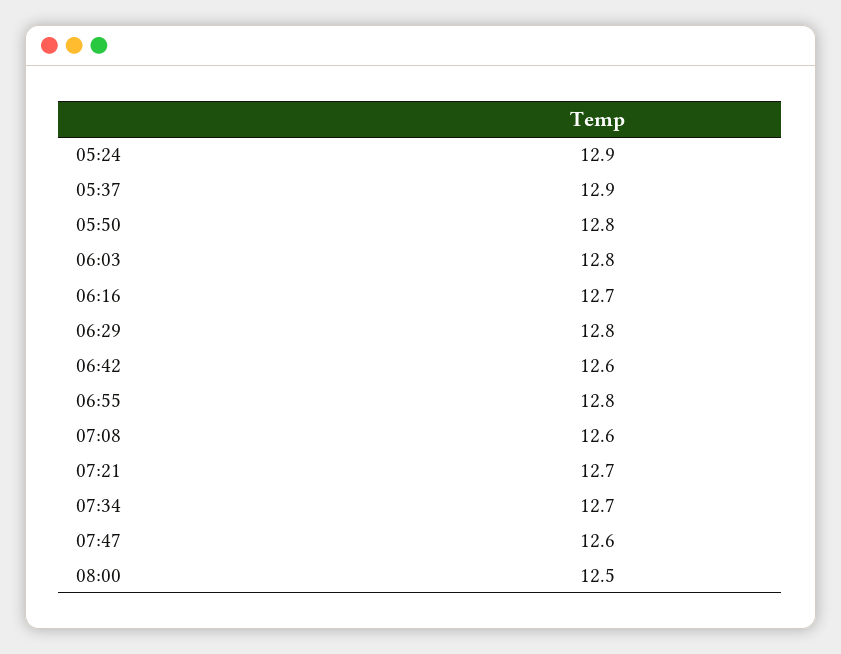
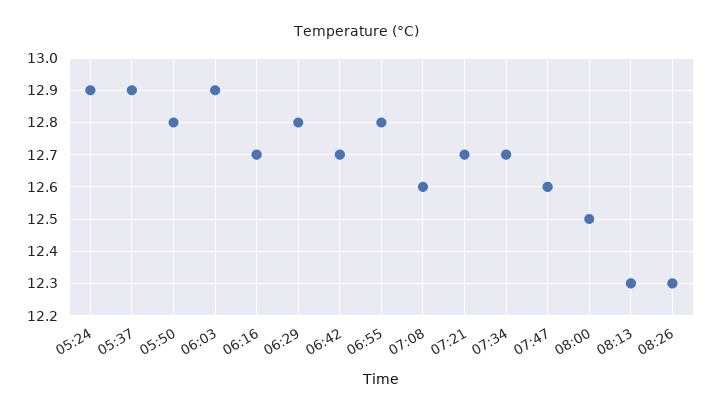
06:03: 12.8 -> 12.9
06:42: 12.6 -> 12.7
08:13: none -> 12.3
08:26: none -> 12.3

